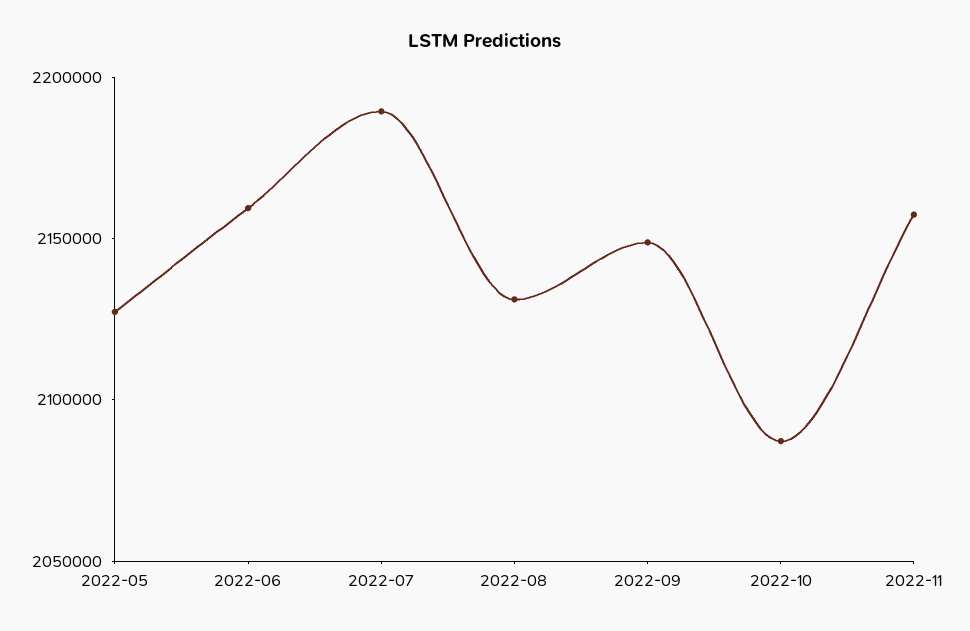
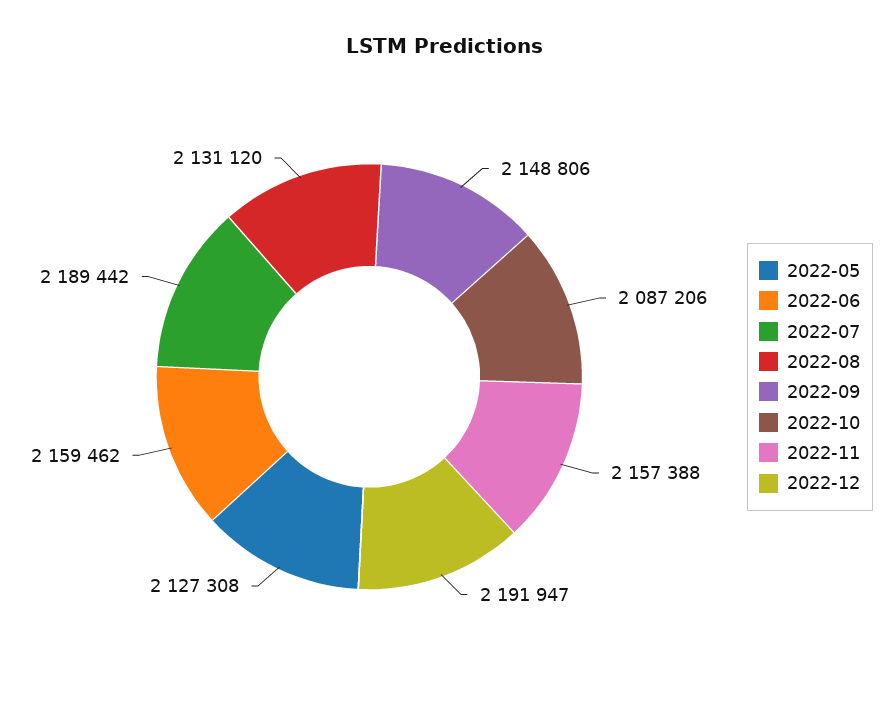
2022-12: none -> 2191947

